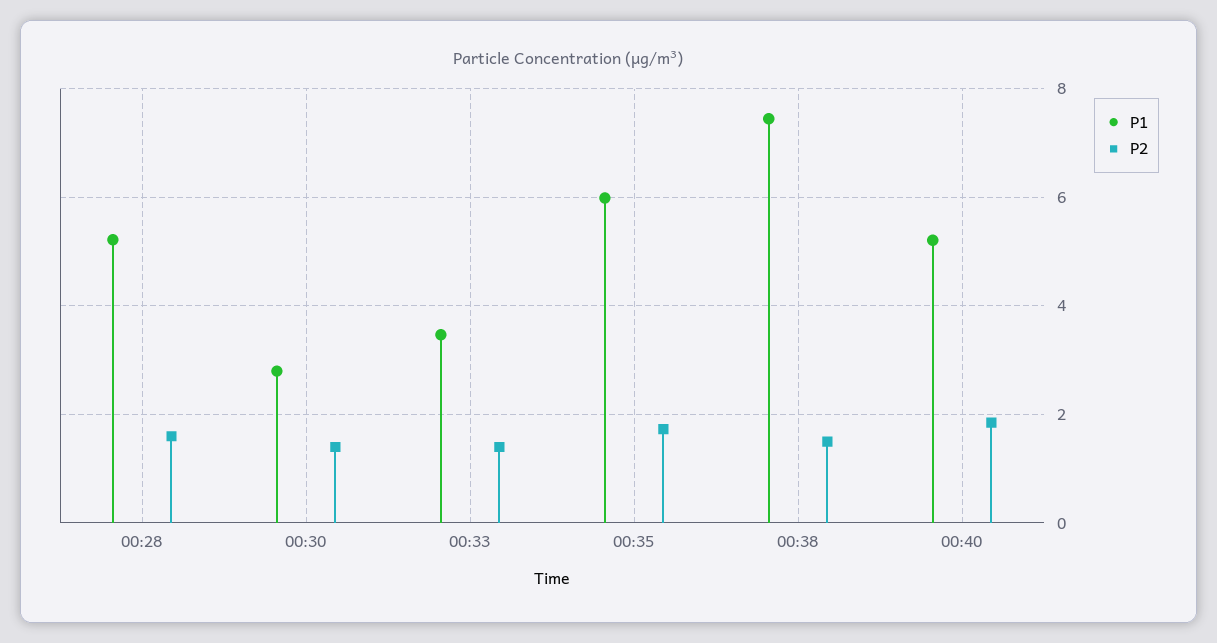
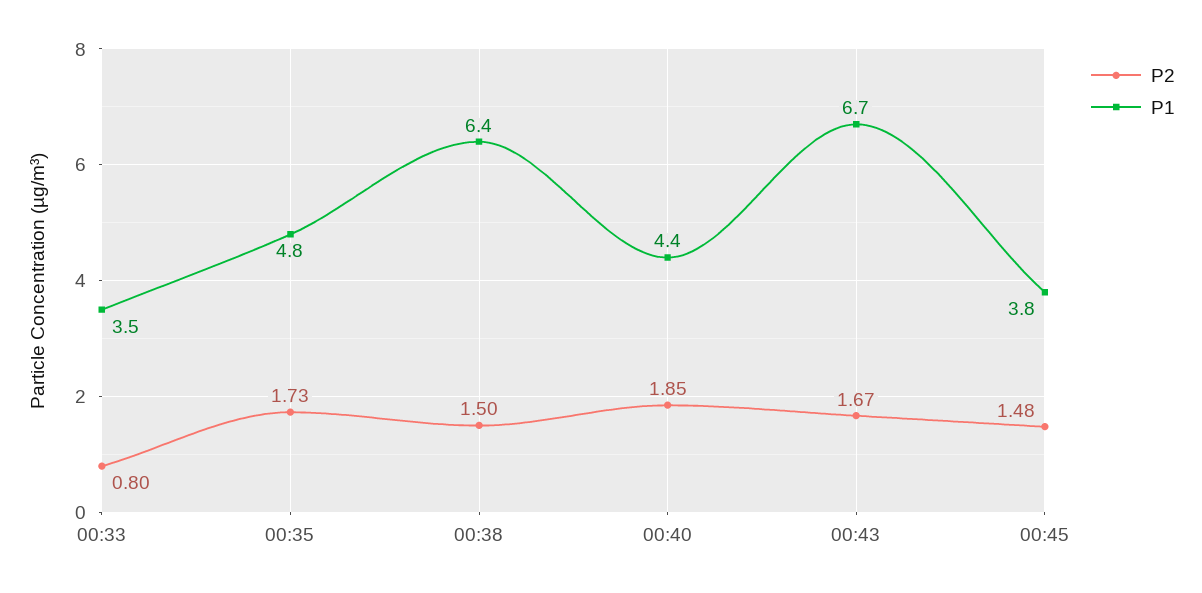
P1, 00:28: 5.2 -> none
P2, 00:28: 1.6 -> none
P1, 00:30: 2.8 -> none
P2, 00:30: 1.4 -> none
P2, 00:33: 1.4 -> 0.8
P1, 00:35: 6 -> 4.8
P1, 00:38: 7.4 -> 6.4
P1, 00:40: 5.2 -> 4.4
P2, 00:43: none -> 1.67
P1, 00:43: none -> 6.7
P2, 00:45: none -> 1.48
P1, 00:45: none -> 3.8

